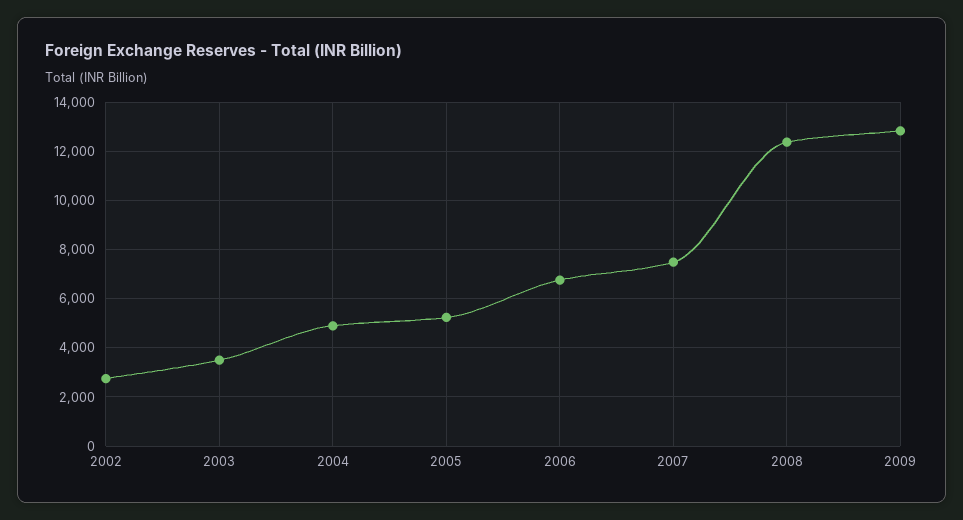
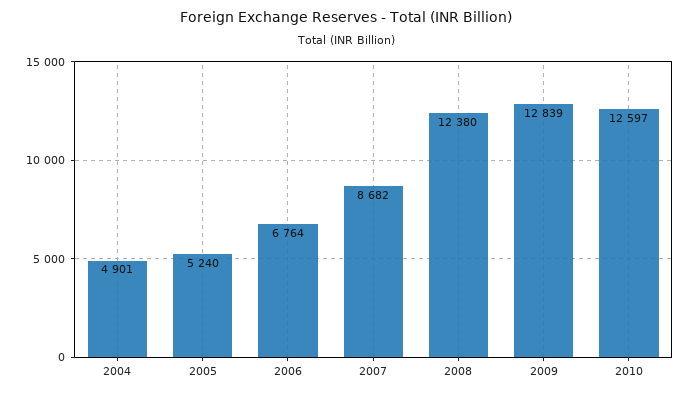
2002: 2750 -> none
2003: 3500 -> none
2007: 7500 -> 8682
2010: none -> 12597

